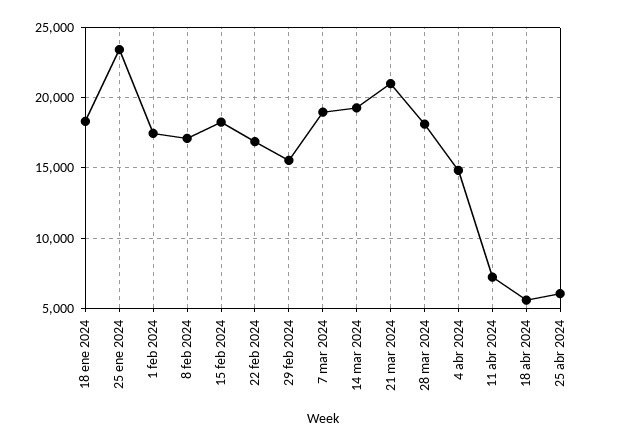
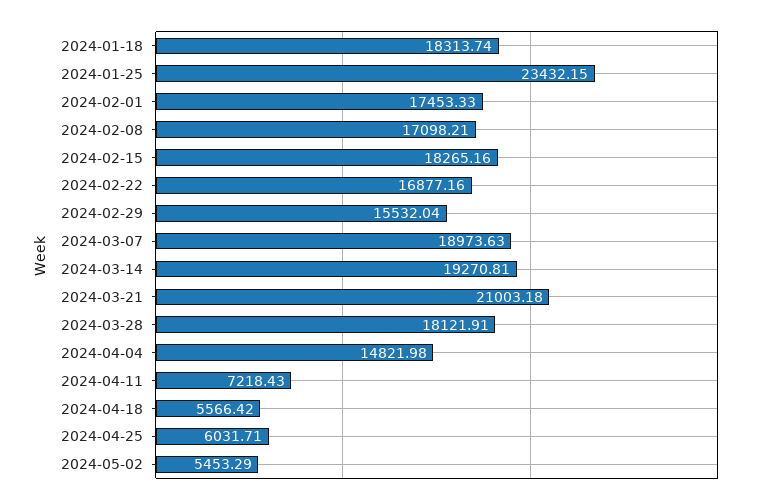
2024-05-02: none -> 5453.29

